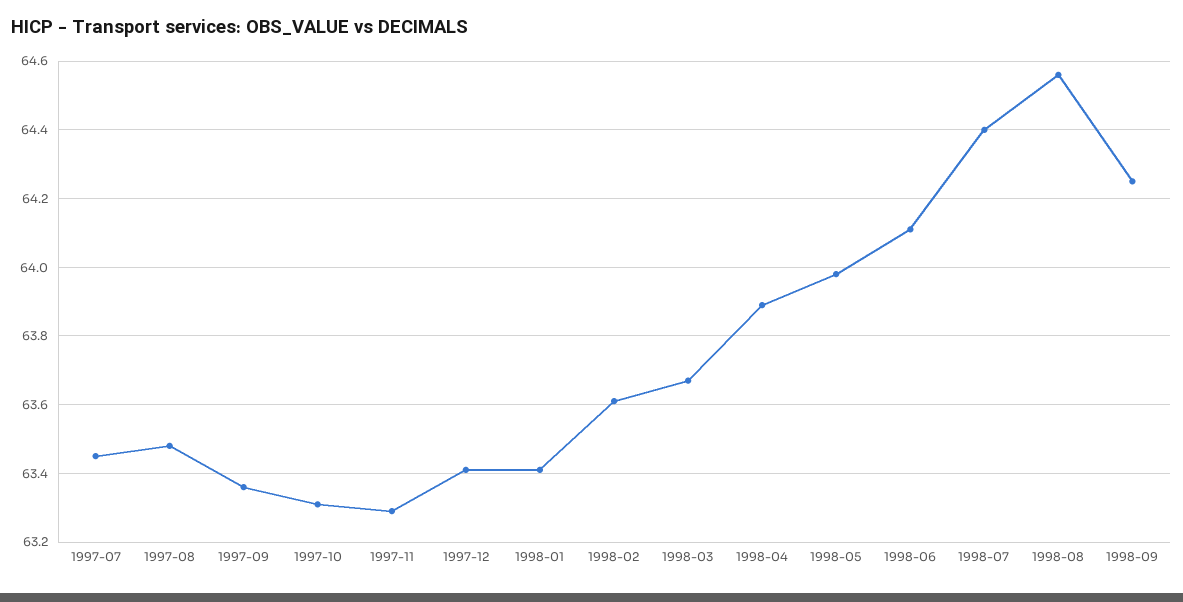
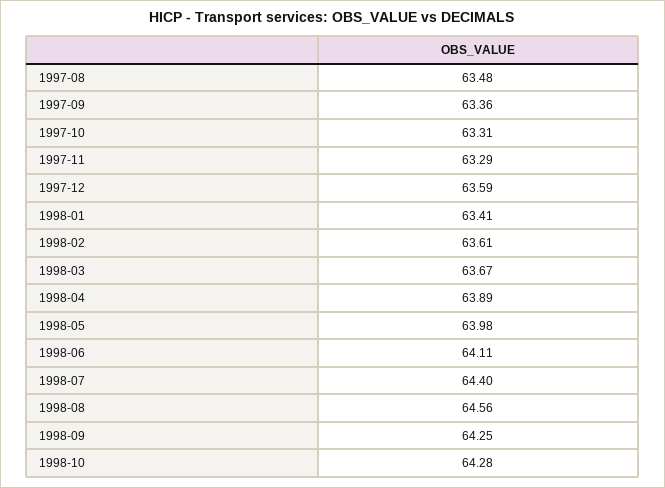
1997-07: 63.45 -> none
1997-12: 63.4 -> 63.59
1998-10: none -> 64.28

